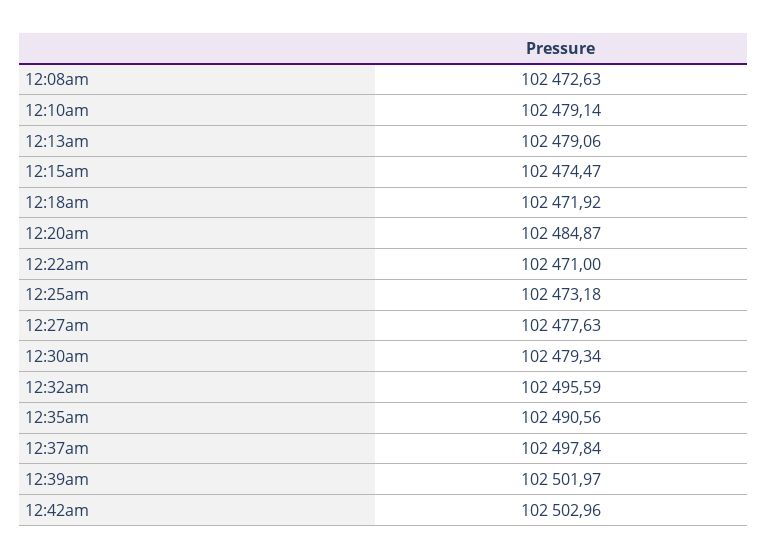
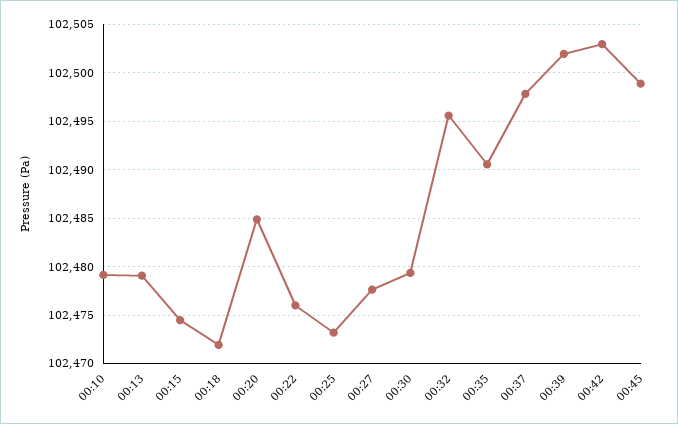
12:08am: 102472.63 -> none
12:22am: 102471 -> 102476
00:45: none -> 102499

